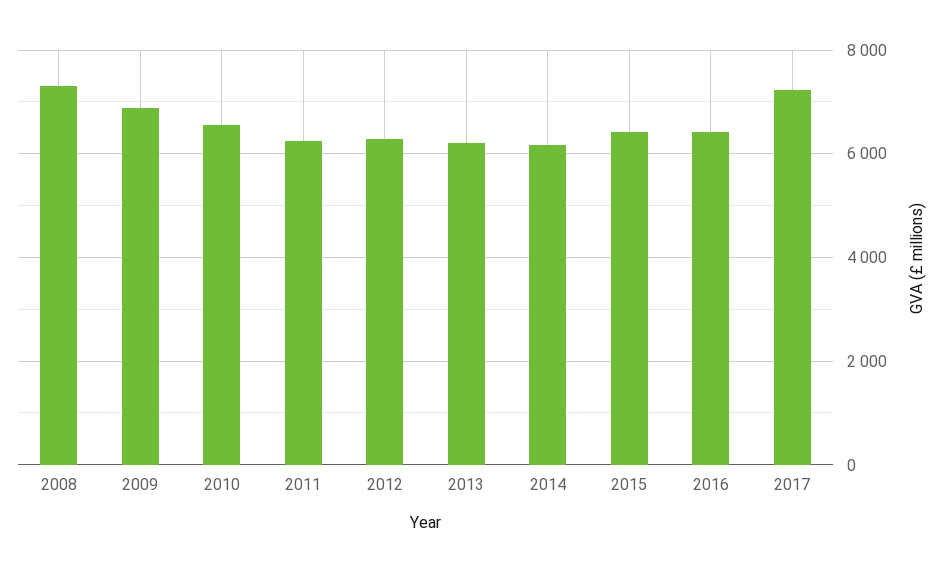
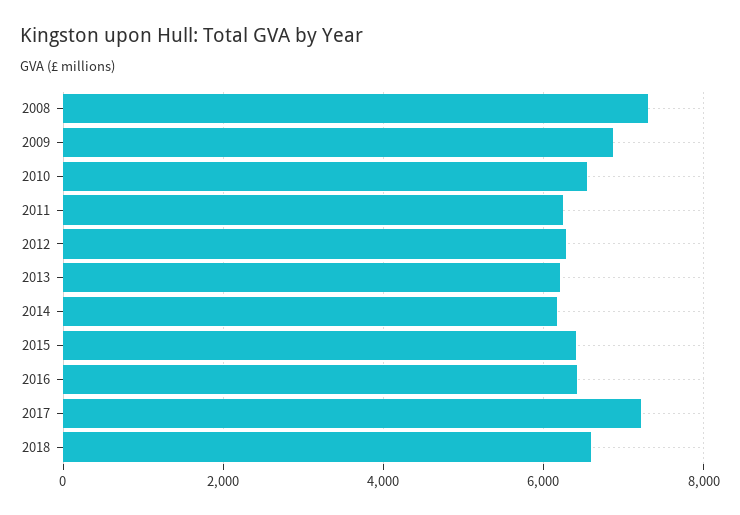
2018: none -> 6600

